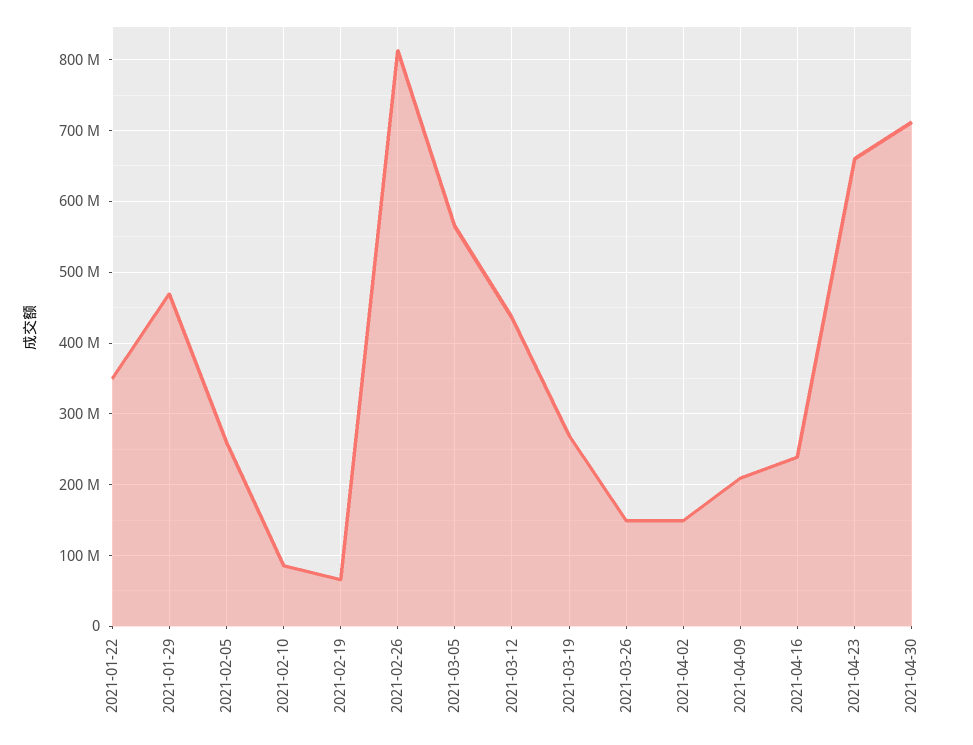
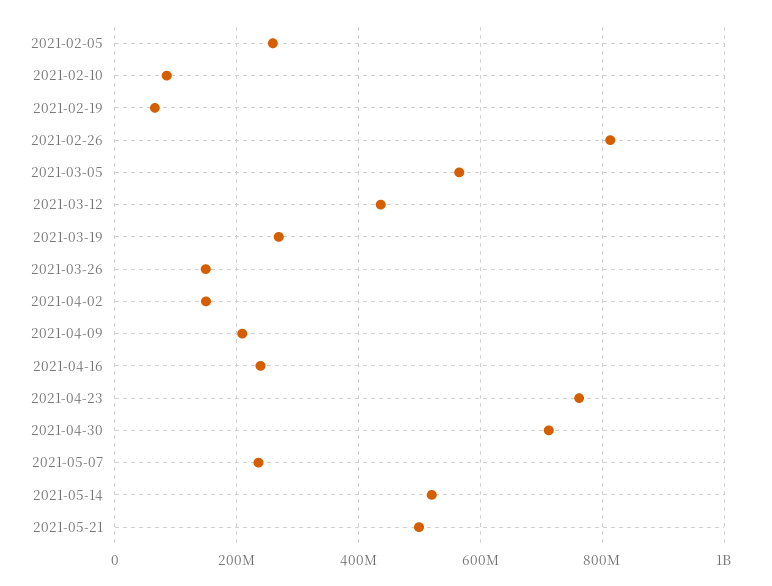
2021-01-22: 350000000 -> none
2021-01-29: 470000000 -> none
2021-04-23: 660000000 -> 760000000
2021-05-07: none -> 240000000
2021-05-14: none -> 520000000
2021-05-21: none -> 500000000

